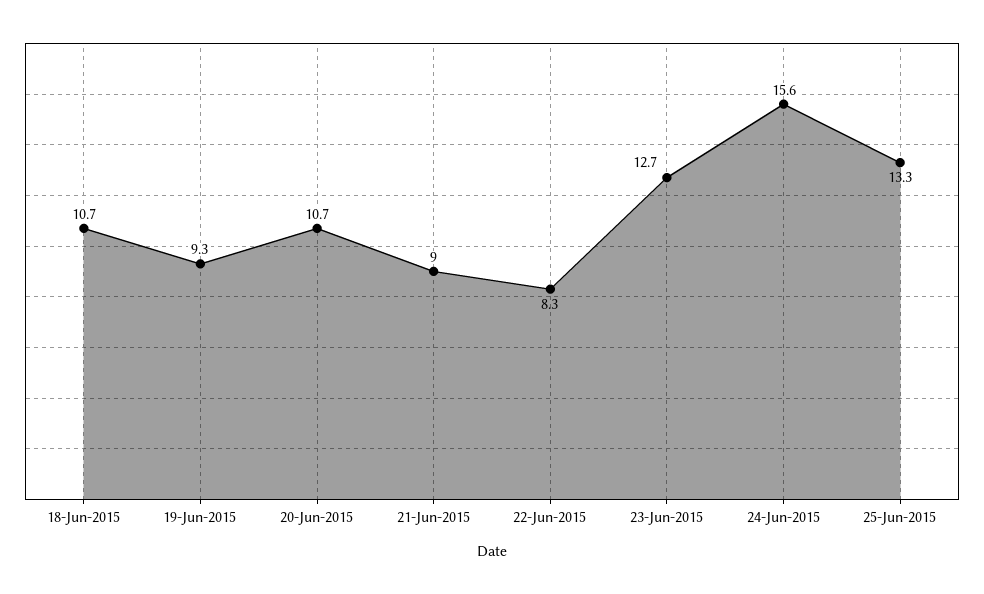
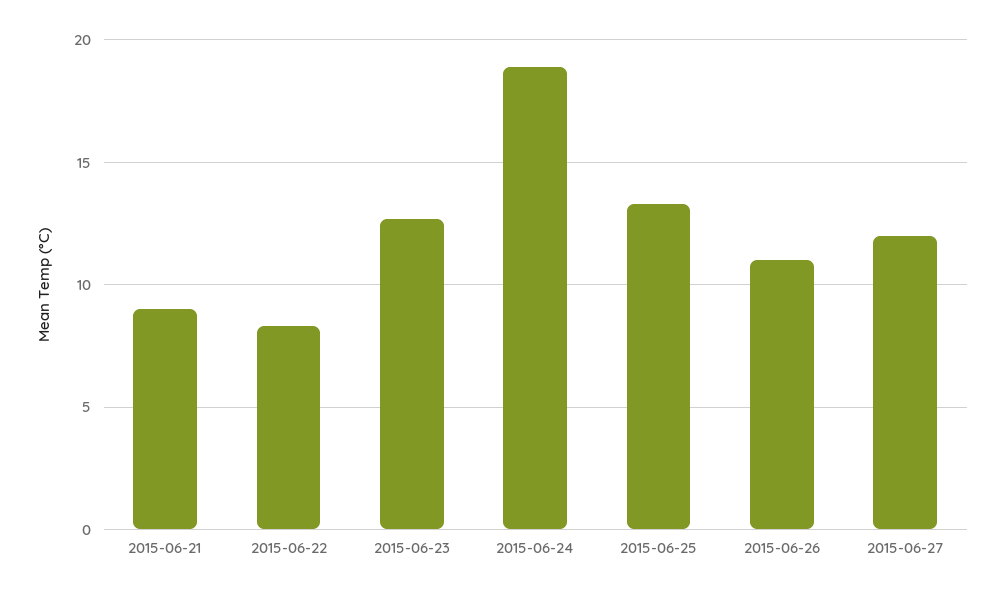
18-Jun-2015: 10.7 -> none
19-Jun-2015: 9.3 -> none
20-Jun-2015: 10.7 -> none
24-Jun-2015: 15.6 -> 19
2015-06-26: none -> 11
2015-06-27: none -> 12

